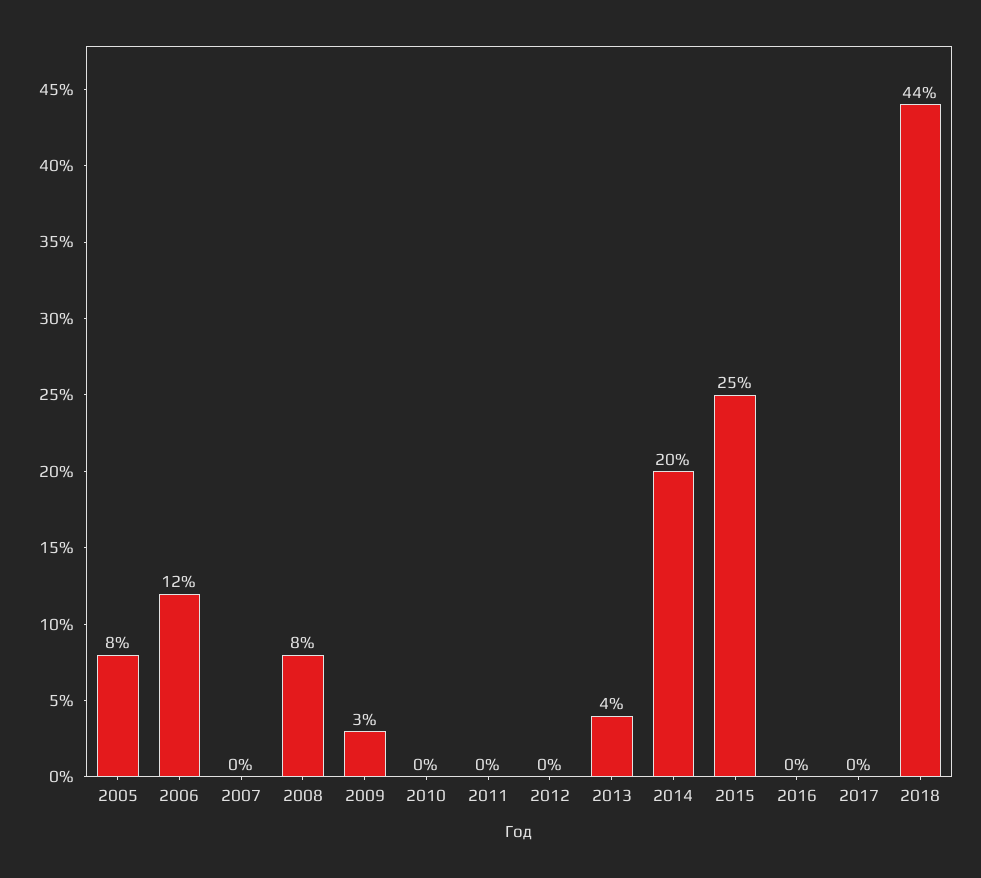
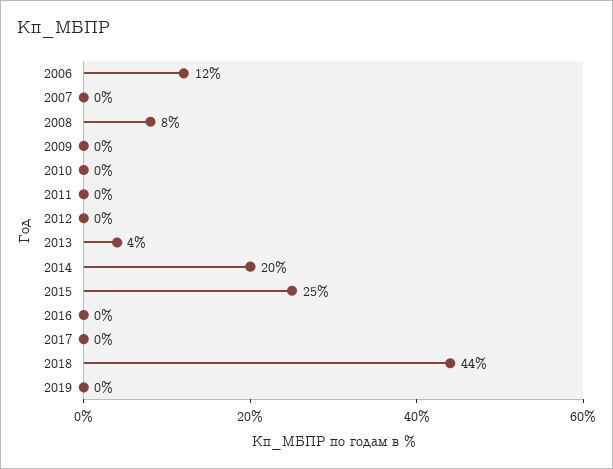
2005: 8 -> none
2009: 3 -> 0
2019: none -> 0

